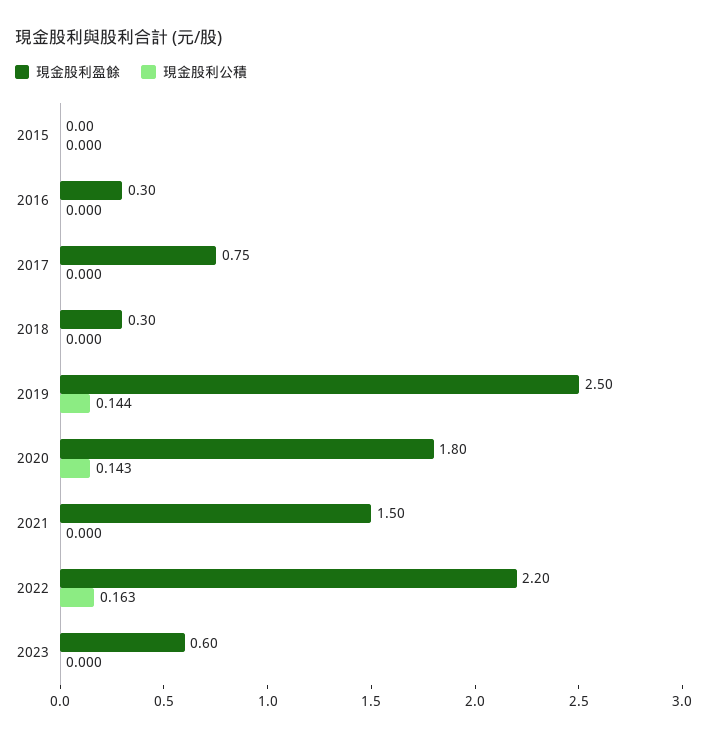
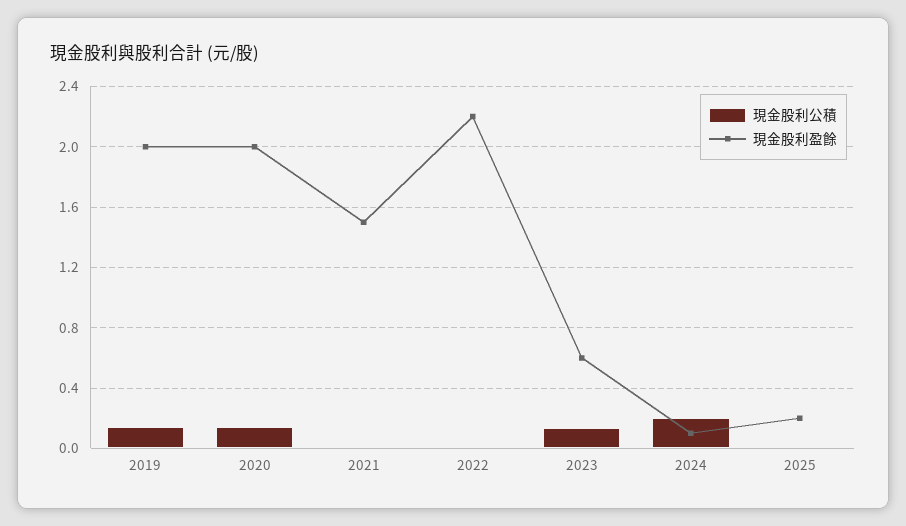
現金股利盈餘, 2015: 0 -> none
現金股利公積, 2015: 0 -> none
現金股利盈餘, 2016: 0.3 -> none
現金股利公積, 2016: 0 -> none
現金股利盈餘, 2017: 0.75 -> none
現金股利公積, 2017: 0 -> none
現金股利盈餘, 2018: 0.3 -> none
現金股利公積, 2018: 0 -> none
現金股利盈餘, 2019: 2.5 -> 2
現金股利盈餘, 2020: 1.8 -> 2
現金股利公積, 2022: 0.163 -> 0
現金股利公積, 2023: 0 -> 0.15
現金股利公積, 2024: none -> 0.2
現金股利盈餘, 2024: none -> 0.1
現金股利公積, 2025: none -> 0
現金股利盈餘, 2025: none -> 0.2

